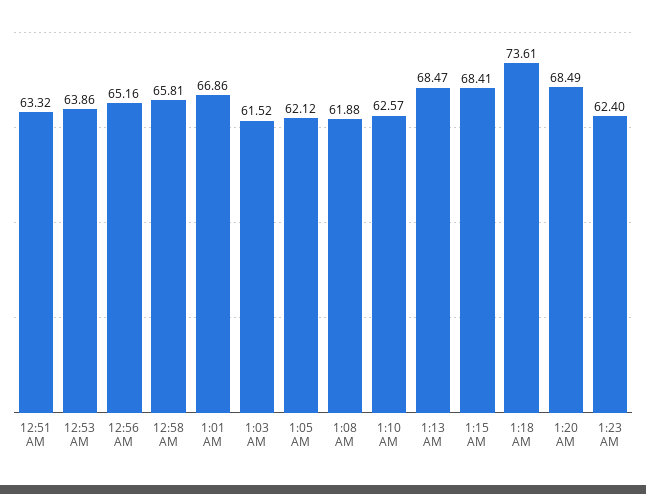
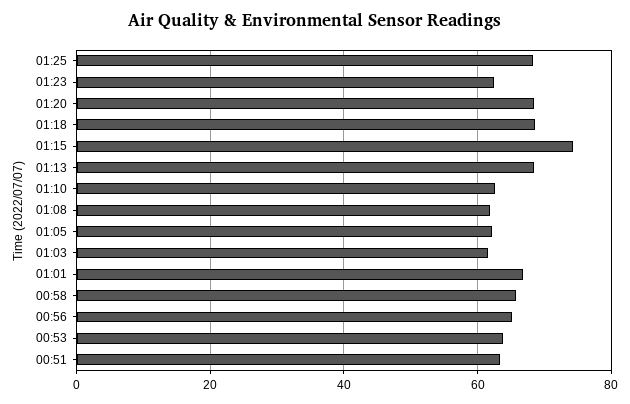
1:15 AM: 68.41 -> 74
1:18 AM: 73.61 -> 68
01:25: none -> 68

